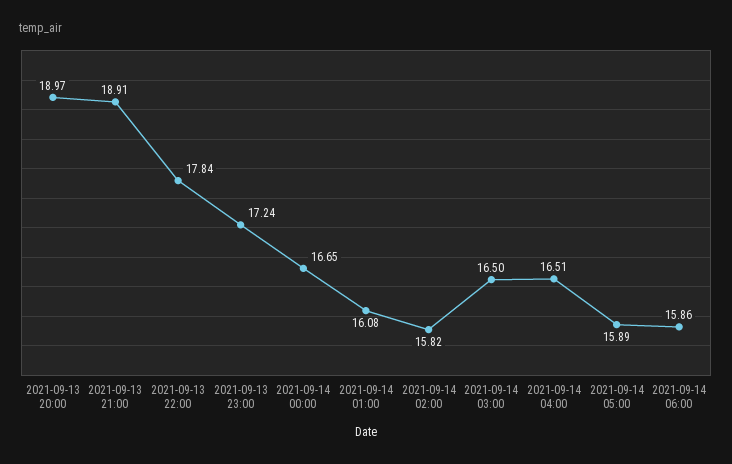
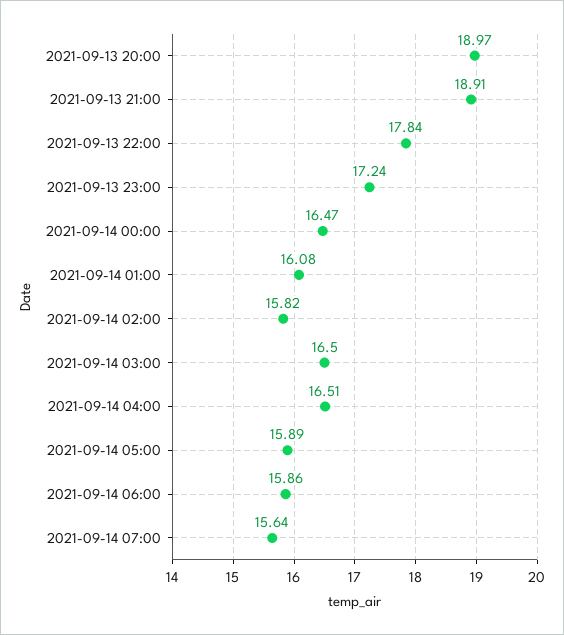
2021-09-14 00:00: 16.65 -> 16.47
2021-09-14 07:00: none -> 15.64

